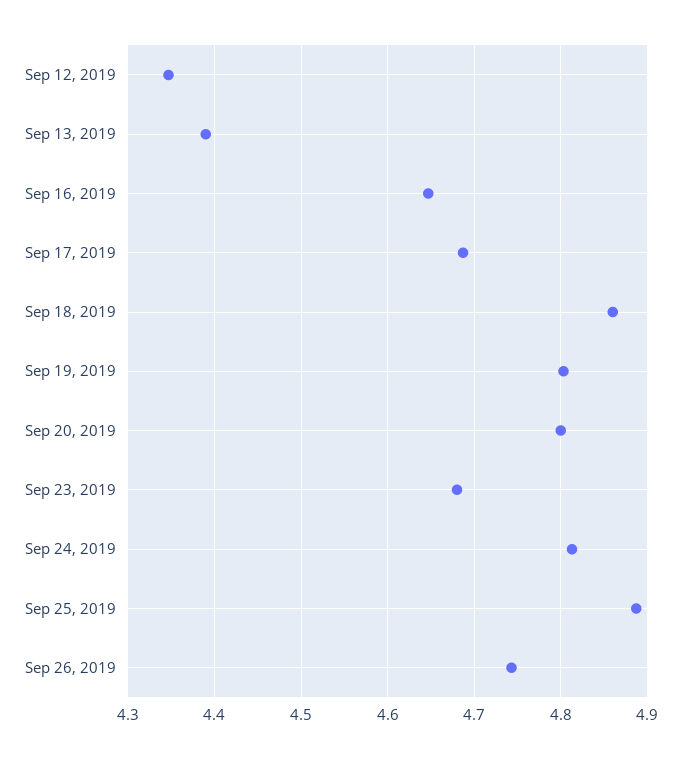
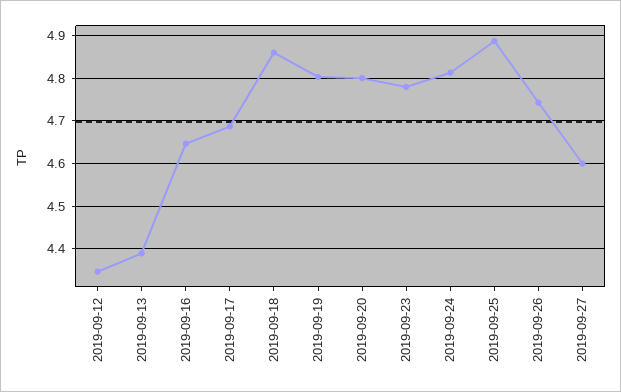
Sep 23, 2019: 4.68 -> 4.78
2019-09-27: none -> 4.6

